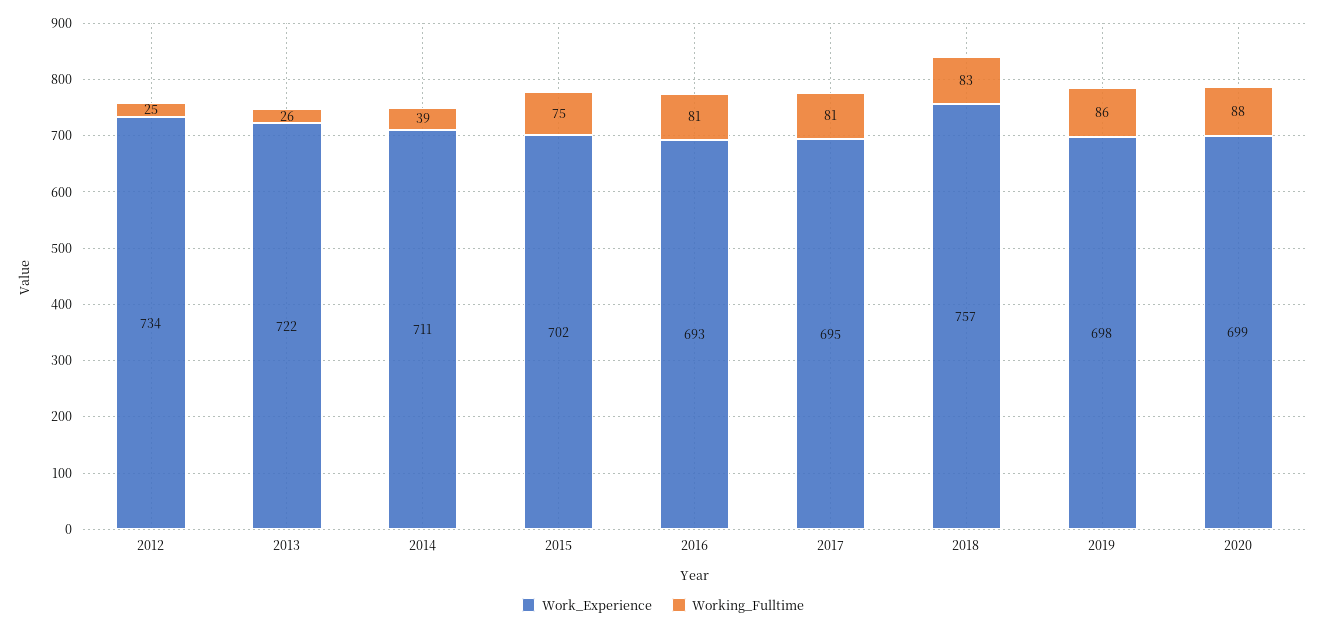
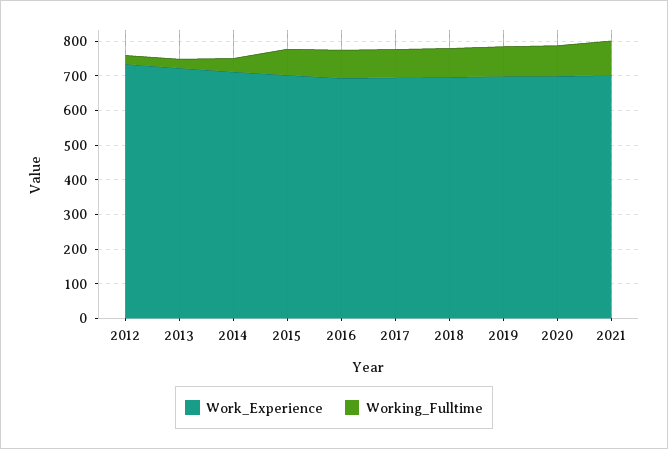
Work_Experience, 2018: 757 -> 700
Work_Experience, 2021: none -> 700
Working_Fulltime, 2021: none -> 100

